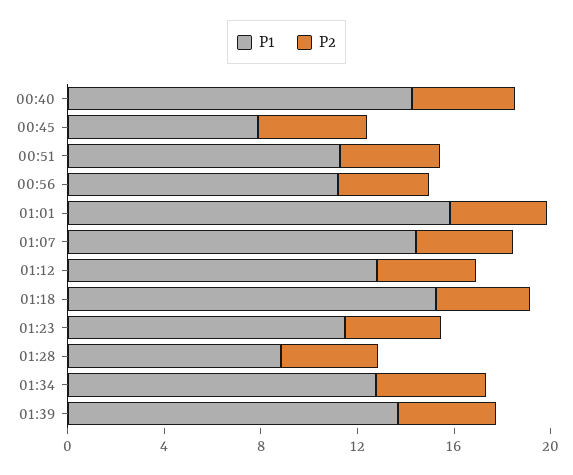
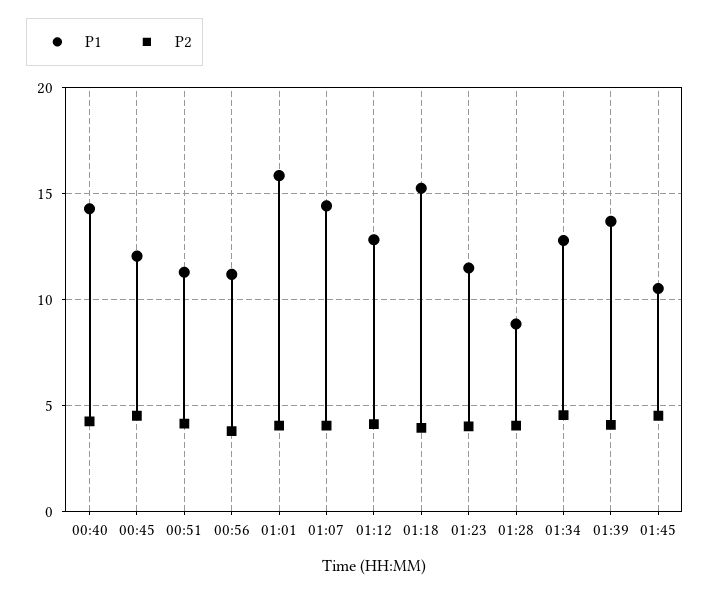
P1, 00:45: 8 -> 12
P1, 01:45: none -> 10.5
P2, 01:45: none -> 4.5

